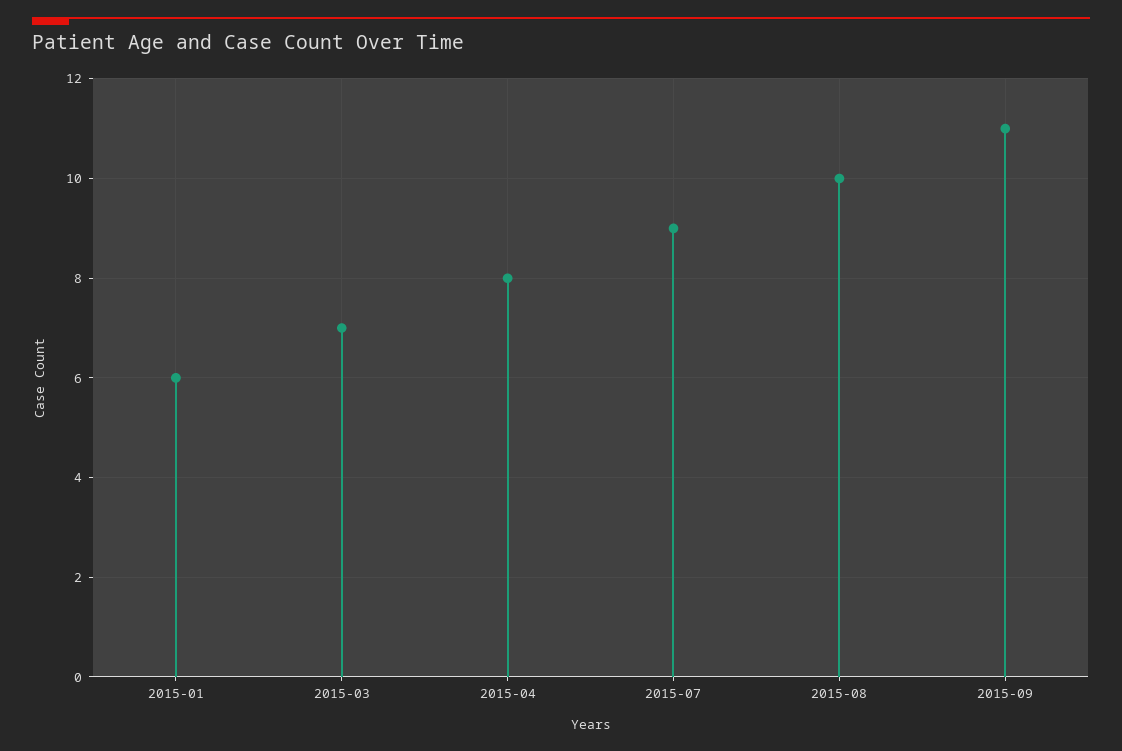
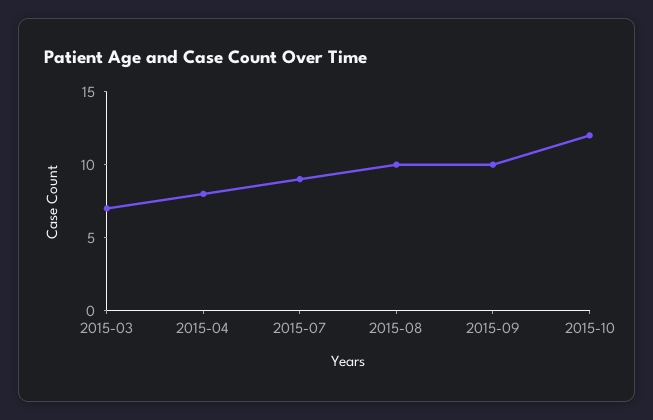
2015-01: 6 -> none
2015-09: 11 -> 10
2015-10: none -> 12

